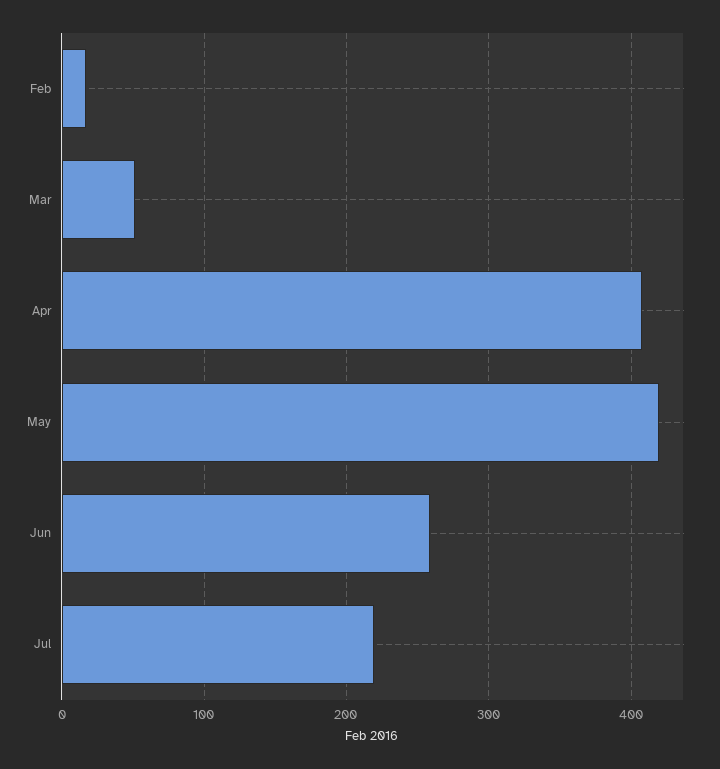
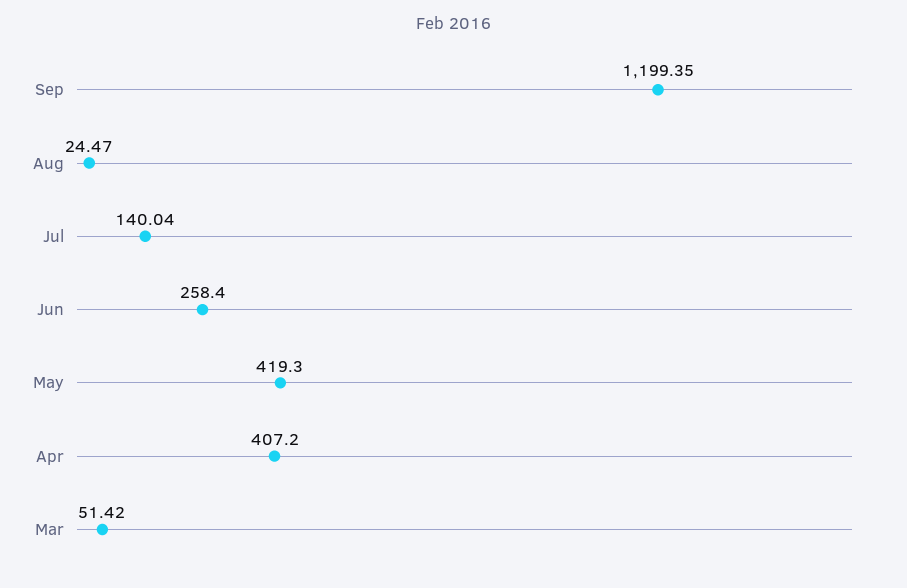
Feb: 20 -> none
Jul: 220 -> 140.04
Sep: none -> 1199.35
Aug: none -> 24.47

